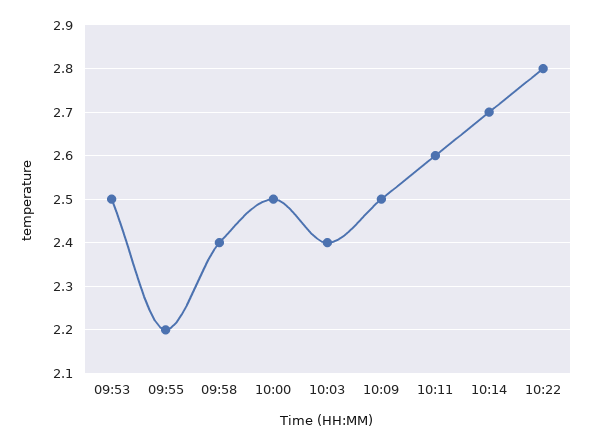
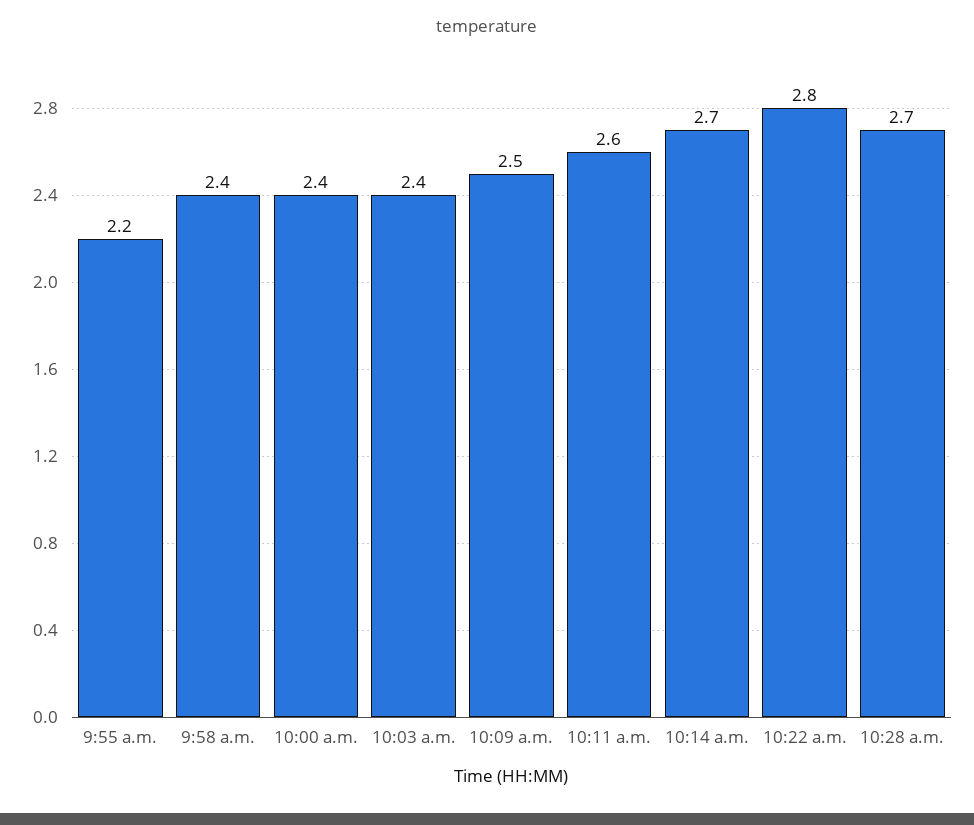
09:53: 2.5 -> none
10:00: 2.5 -> 2.4
10:28 a.m.: none -> 2.7

